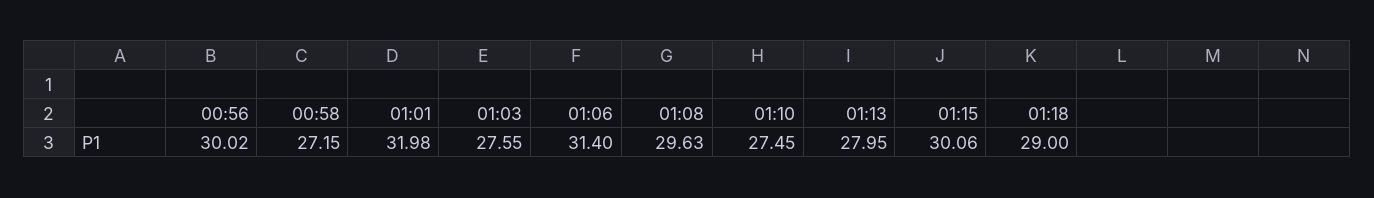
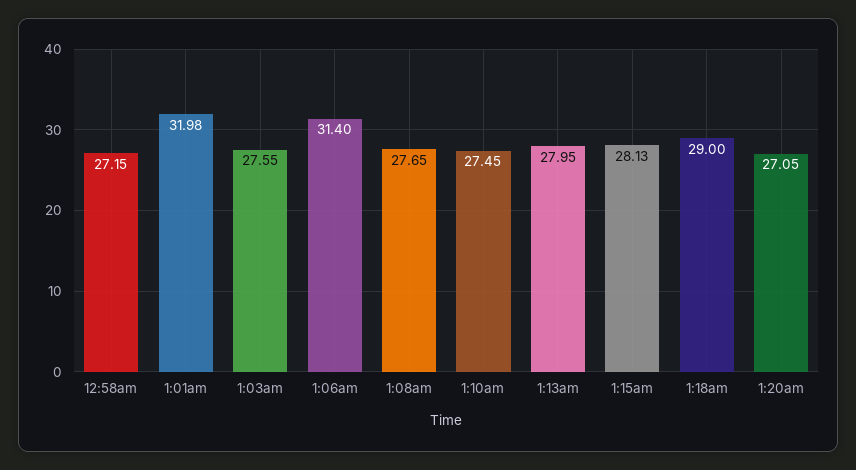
00:56: 30.02 -> none
01:08: 29.63 -> 27.65
01:15: 30.06 -> 28.13
1:20am: none -> 27.05

